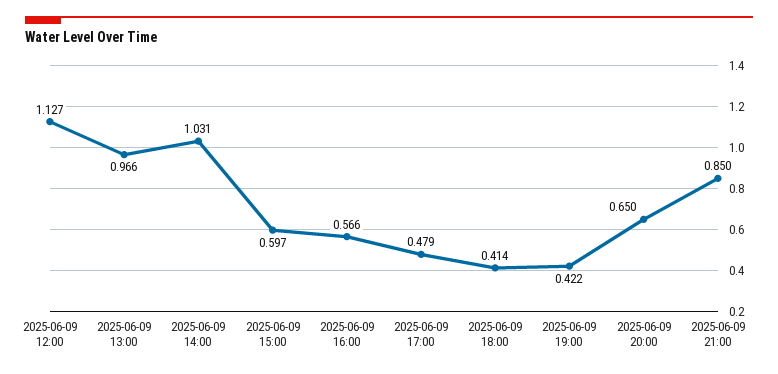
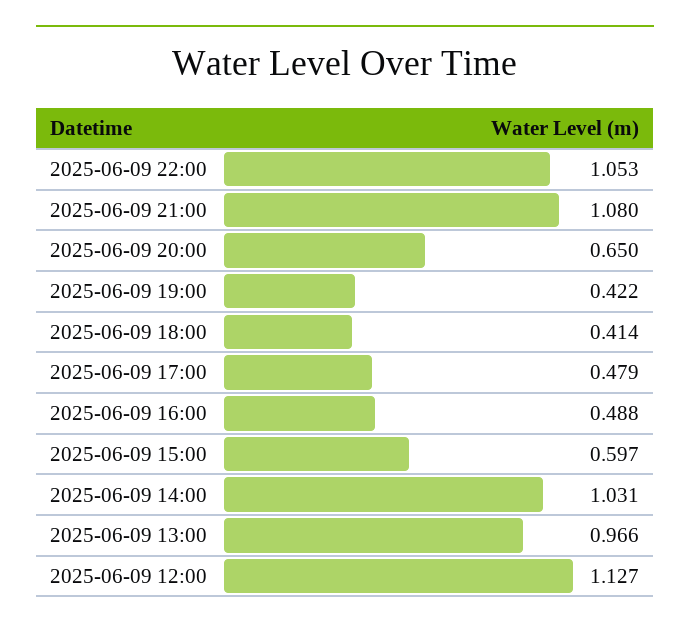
2025-06-09 16:00: 0.566 -> 0.488
2025-06-09 21:00: 0.85 -> 1.08
2025-06-09 22:00: none -> 1.053

